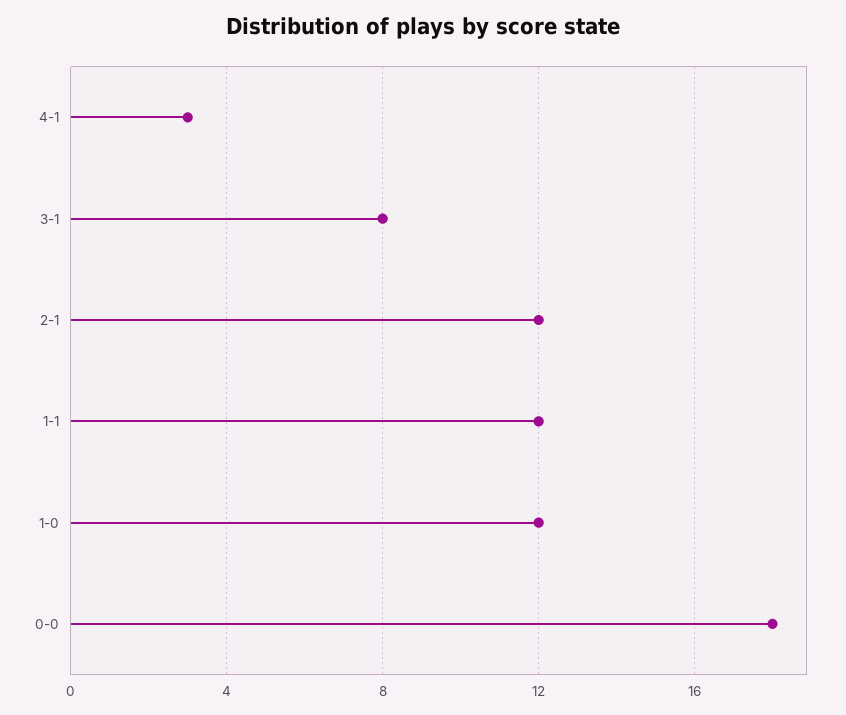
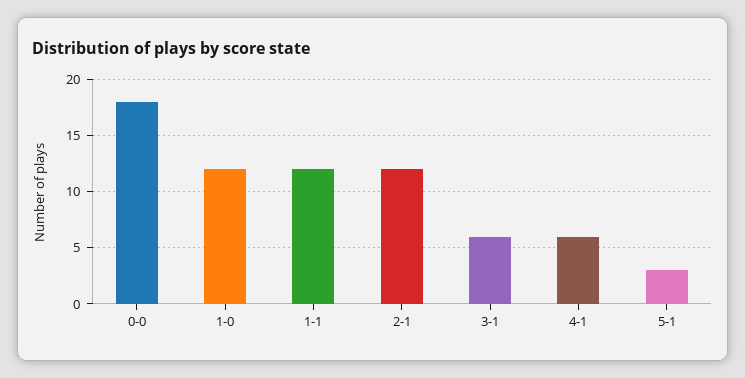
4-1: 3 -> 6
3-1: 8 -> 6
5-1: none -> 3

